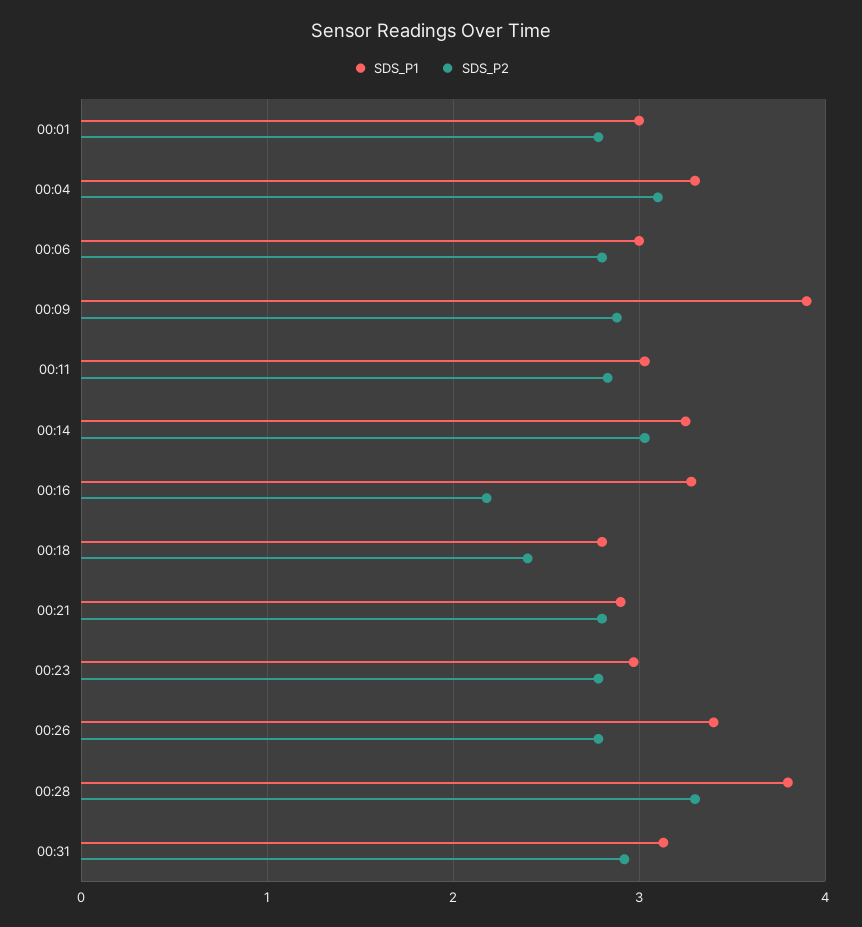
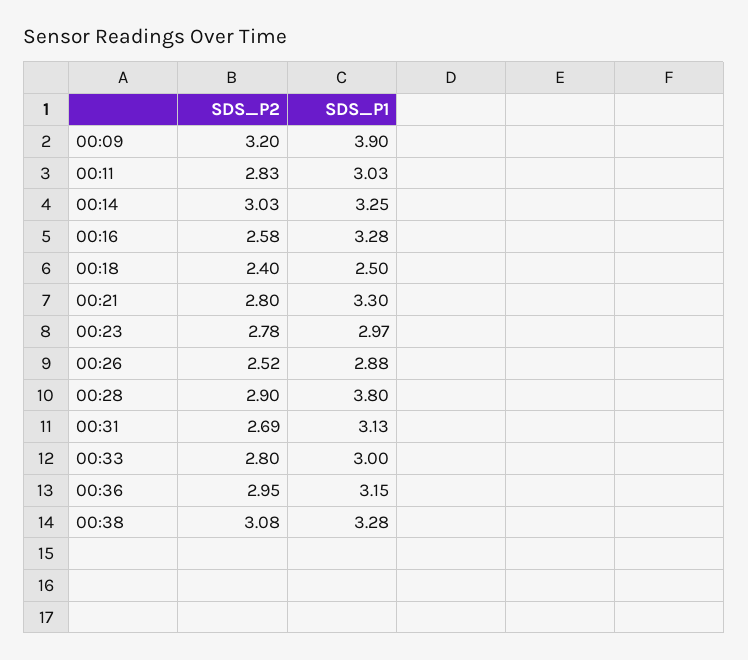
SDS_P1, 00:01: 3 -> none
SDS_P2, 00:01: 2.8 -> none
SDS_P1, 00:04: 3.3 -> none
SDS_P2, 00:04: 3.1 -> none
SDS_P1, 00:06: 3 -> none
SDS_P2, 00:06: 2.8 -> none
SDS_P2, 00:09: 2.9 -> 3.2
SDS_P2, 00:16: 2.2 -> 2.58
SDS_P1, 00:18: 2.8 -> 2.5
SDS_P1, 00:21: 2.9 -> 3.3
SDS_P1, 00:26: 3.4 -> 2.88
SDS_P2, 00:26: 2.8 -> 2.52
SDS_P2, 00:28: 3.3 -> 2.9
SDS_P2, 00:31: 2.9 -> 2.69
SDS_P2, 00:33: none -> 2.8
SDS_P1, 00:33: none -> 3
SDS_P2, 00:36: none -> 2.95
SDS_P1, 00:36: none -> 3.15
SDS_P2, 00:38: none -> 3.08
SDS_P1, 00:38: none -> 3.28

